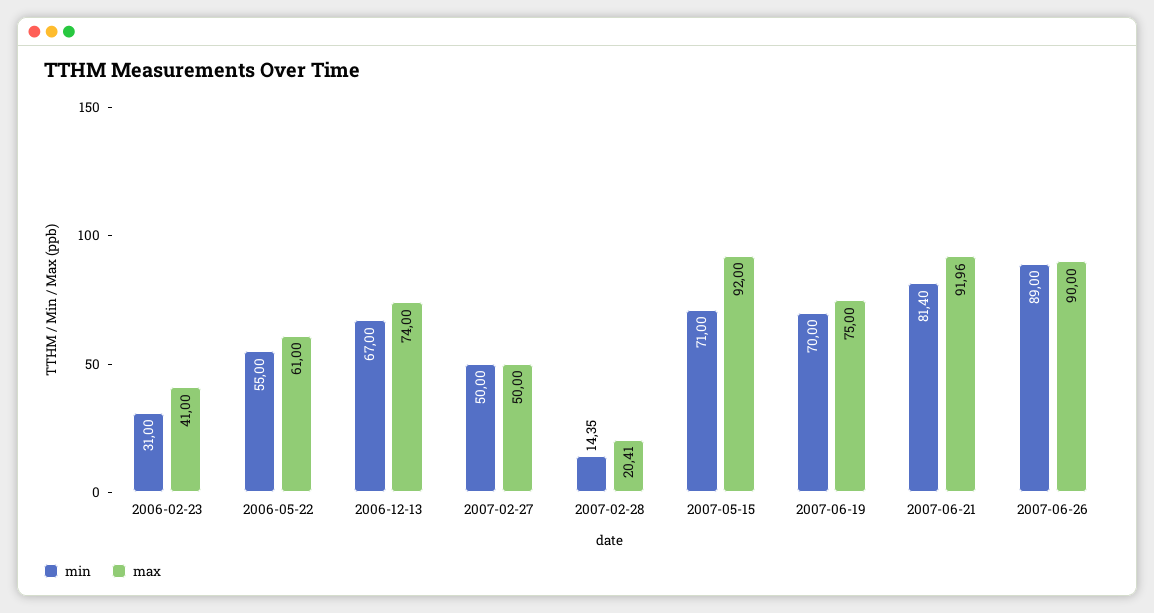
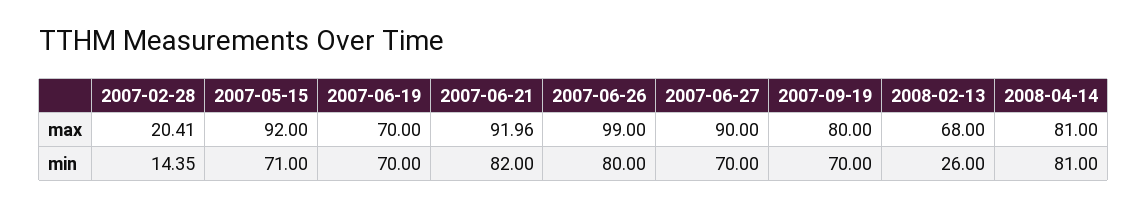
min, 2006-02-23: 31 -> none
max, 2006-02-23: 41 -> none
min, 2006-05-22: 55 -> none
max, 2006-05-22: 61 -> none
min, 2006-12-13: 67 -> none
max, 2006-12-13: 74 -> none
min, 2007-02-27: 50 -> none
max, 2007-02-27: 50 -> none
max, 2007-06-19: 75 -> 70
min, 2007-06-21: 81.4 -> 82
min, 2007-06-26: 89 -> 80
max, 2007-06-26: 90 -> 99
max, 2007-06-27: none -> 90
max, 2007-09-19: none -> 80
max, 2008-02-13: none -> 68
max, 2008-04-14: none -> 81
min, 2007-06-27: none -> 70
min, 2007-09-19: none -> 70
min, 2008-02-13: none -> 26
min, 2008-04-14: none -> 81

